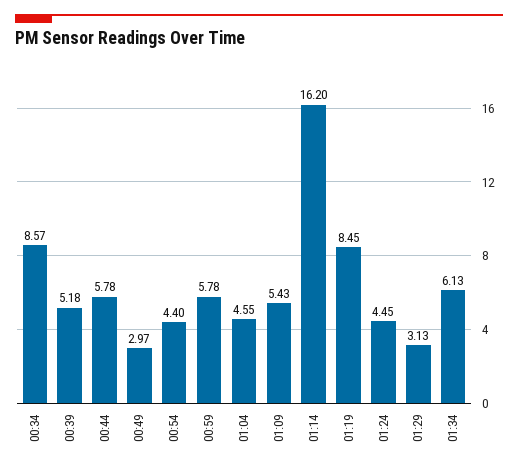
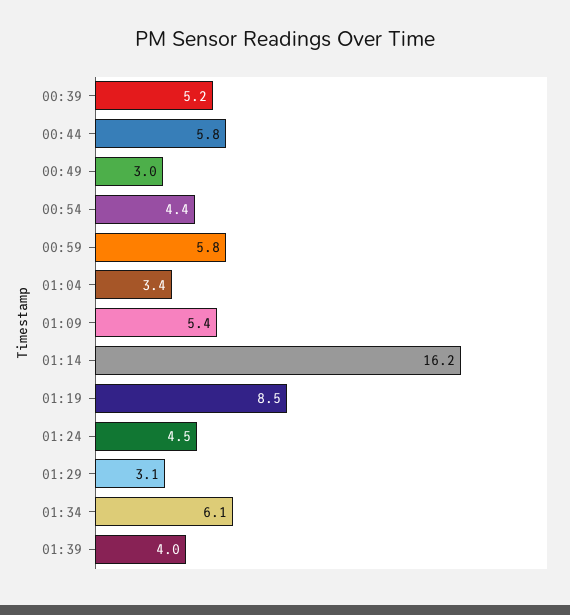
00:34: 8.57 -> none
01:04: 4.55 -> 3.4
01:39: none -> 4

